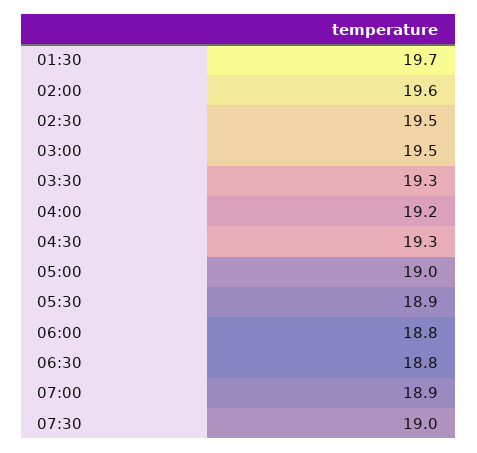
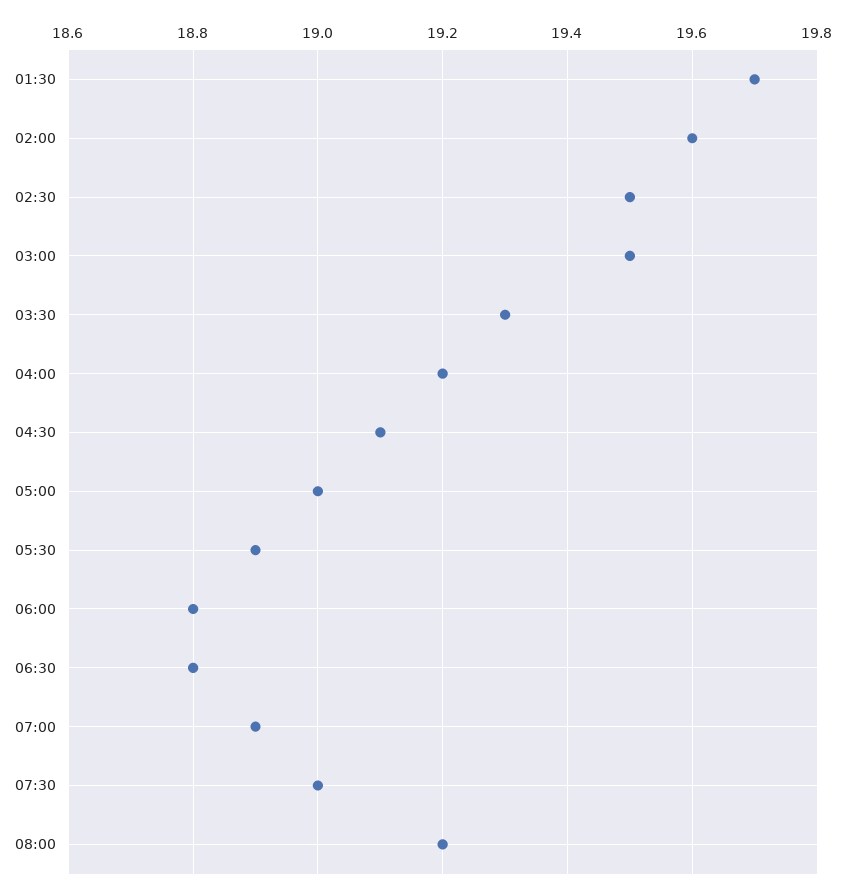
04:30: 19.3 -> 19.1
08:00: none -> 19.2

